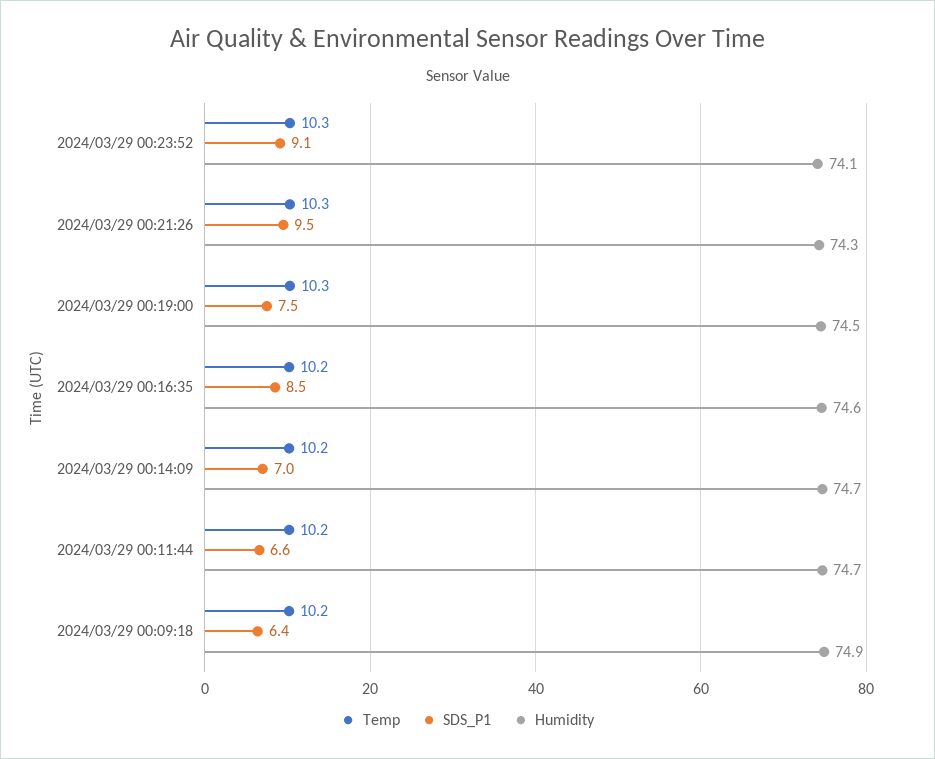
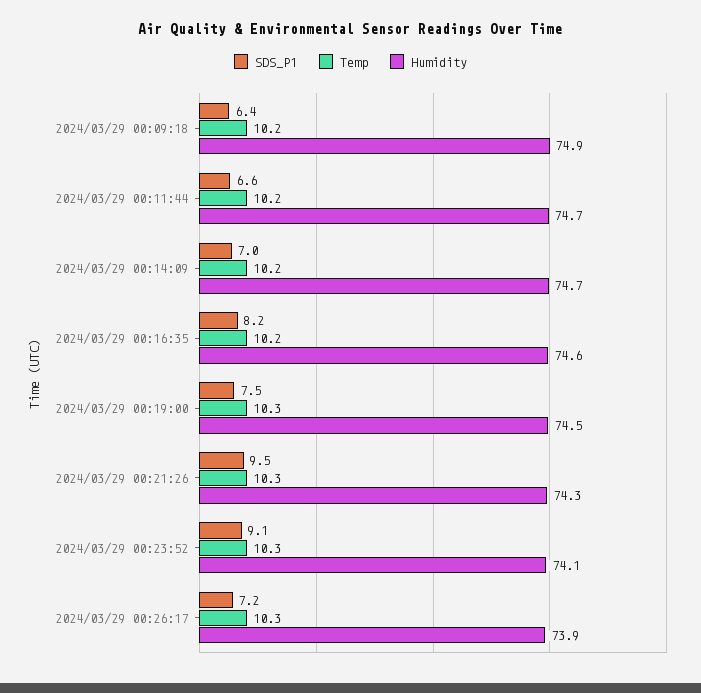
SDS_P1, 2024/03/29 00:16:35: 8.5 -> 8.2
SDS_P1, 2024/03/29 00:26:17: none -> 7.2
Temp, 2024/03/29 00:26:17: none -> 10.3
Humidity, 2024/03/29 00:26:17: none -> 73.9

